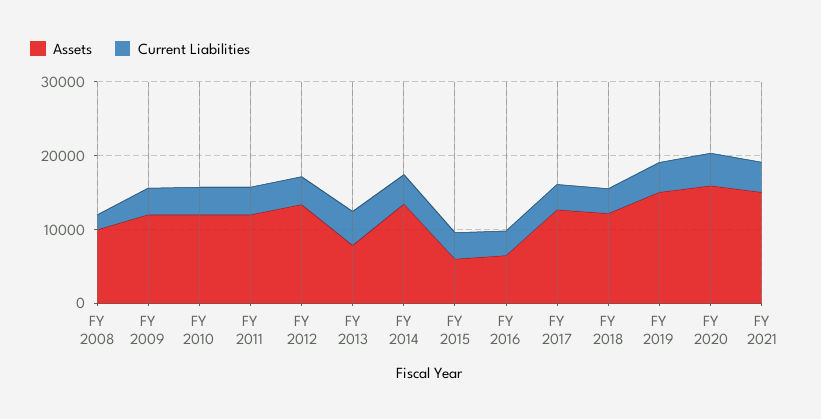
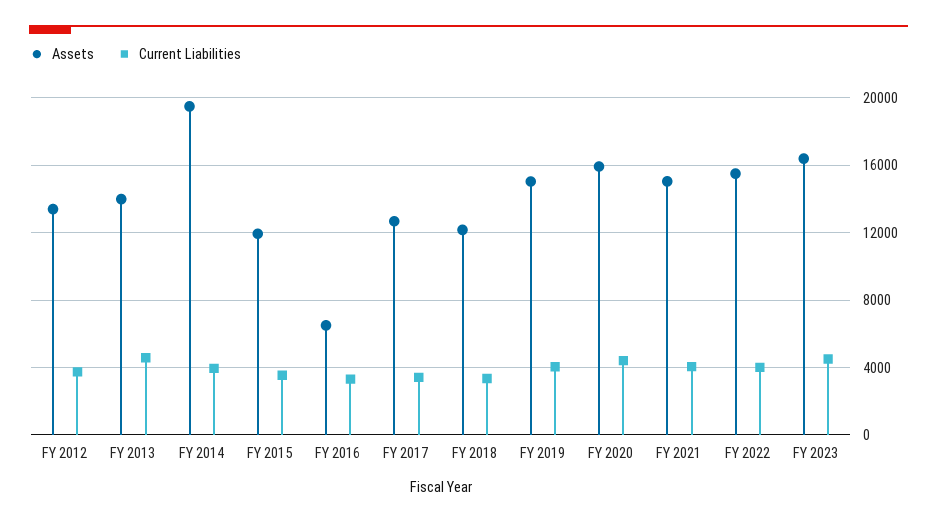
Assets, FY 2008: 10000 -> none
Current Liabilities, FY 2008: 2000 -> none
Assets, FY 2009: 12000 -> none
Current Liabilities, FY 2009: 4000 -> none
Assets, FY 2010: 12000 -> none
Current Liabilities, FY 2010: 4000 -> none
Assets, FY 2011: 12000 -> none
Current Liabilities, FY 2011: 4000 -> none
Assets, FY 2013: 8000 -> 14000
Assets, FY 2014: 14000 -> 19500
Assets, FY 2015: 6000 -> 12000
Assets, FY 2022: none -> 15500
Current Liabilities, FY 2022: none -> 4000
Assets, FY 2023: none -> 16500
Current Liabilities, FY 2023: none -> 4500

